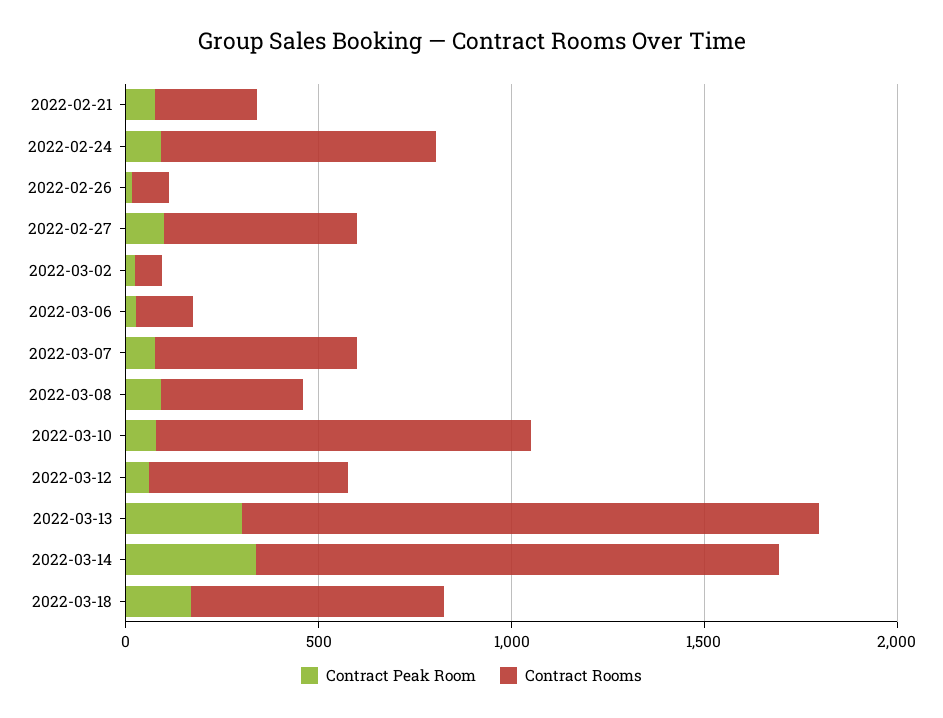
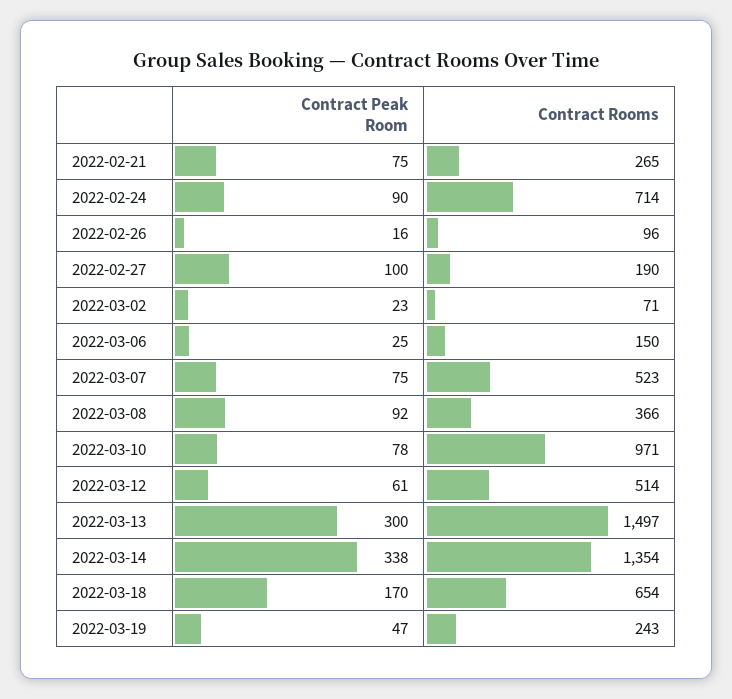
Contract Rooms, 2022-02-27: 500 -> 190
Contract Peak Room, 2022-03-19: none -> 47
Contract Rooms, 2022-03-19: none -> 243

